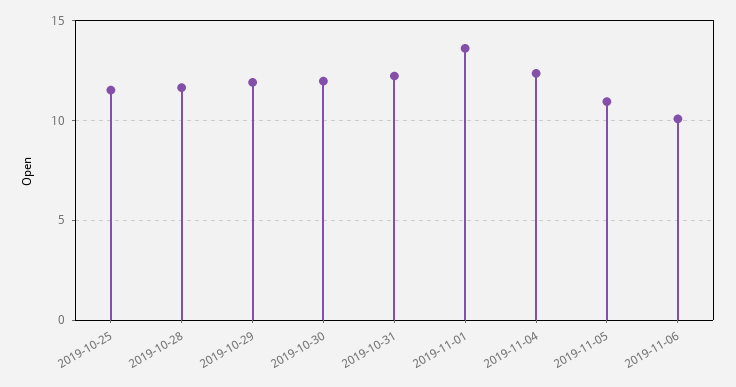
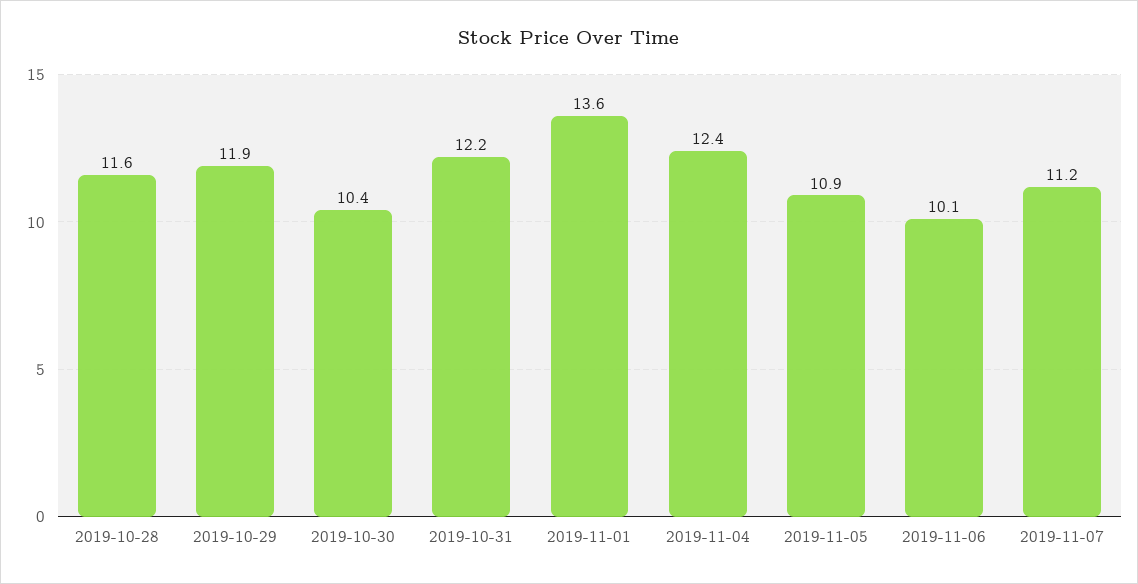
2019-10-25: 11.5 -> none
2019-10-30: 12 -> 10.4
2019-11-07: none -> 11.2

